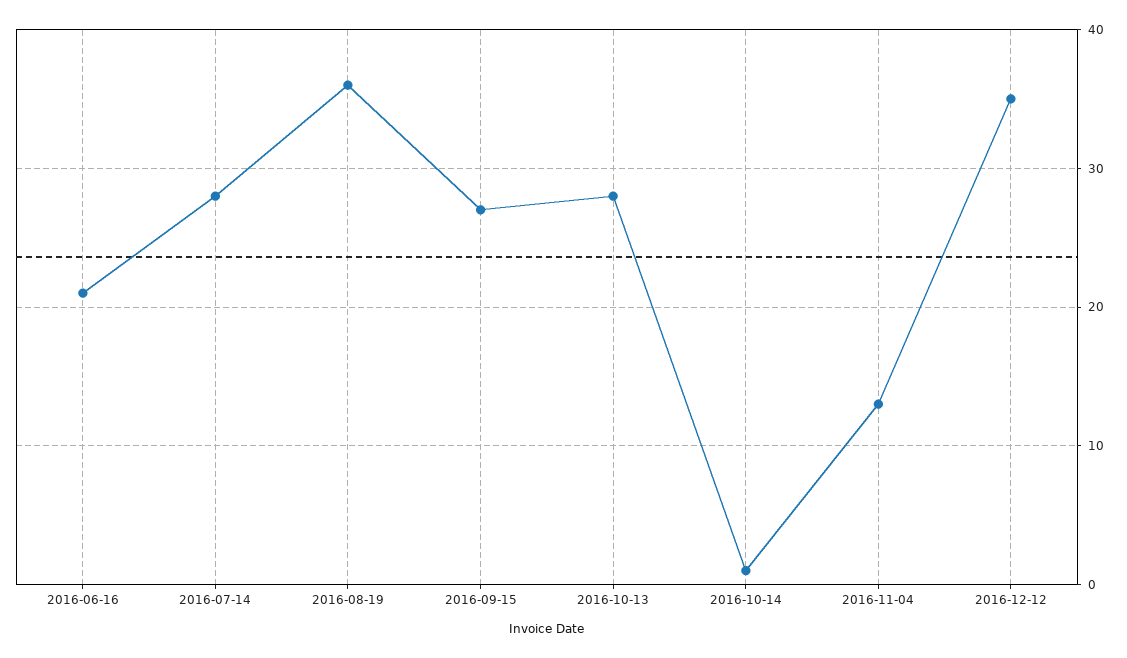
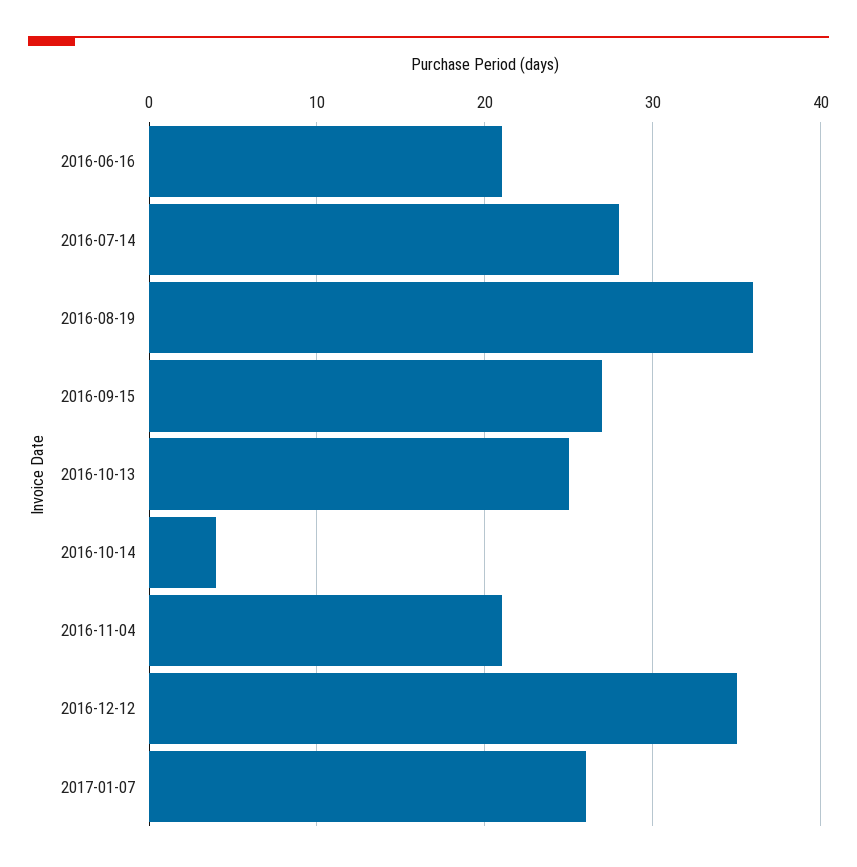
2016-10-13: 28 -> 25
2016-10-14: 1 -> 4
2016-11-04: 13 -> 21
2017-01-07: none -> 26

